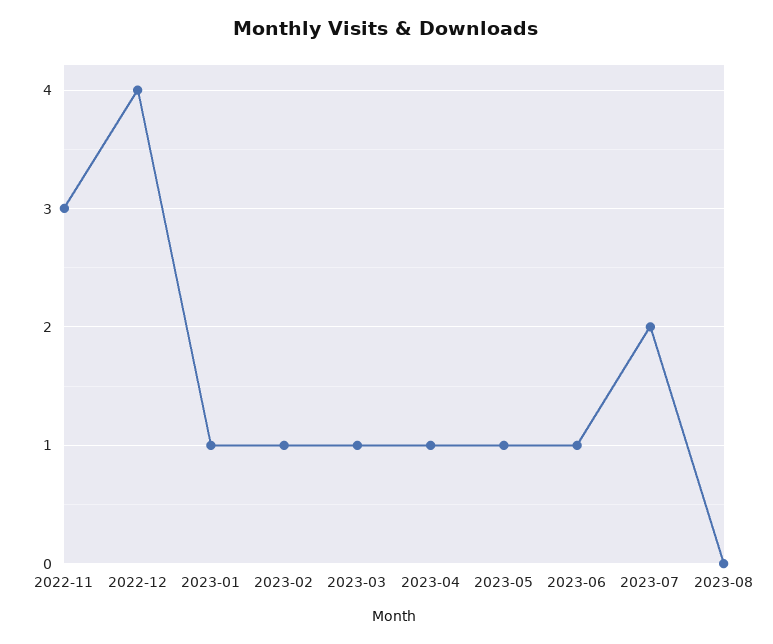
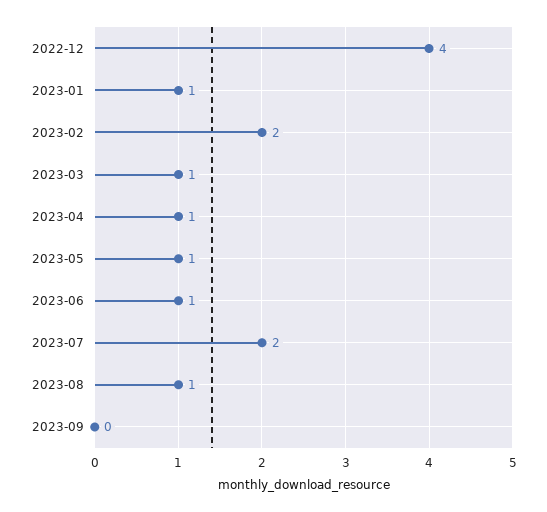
2022-11: 3 -> none
2023-02: 1 -> 2
2023-08: 0 -> 1
2023-09: none -> 0

